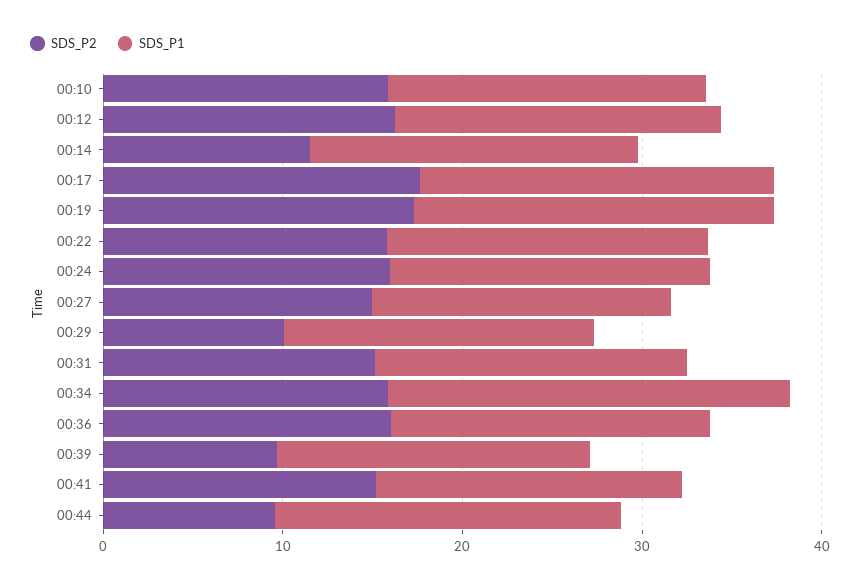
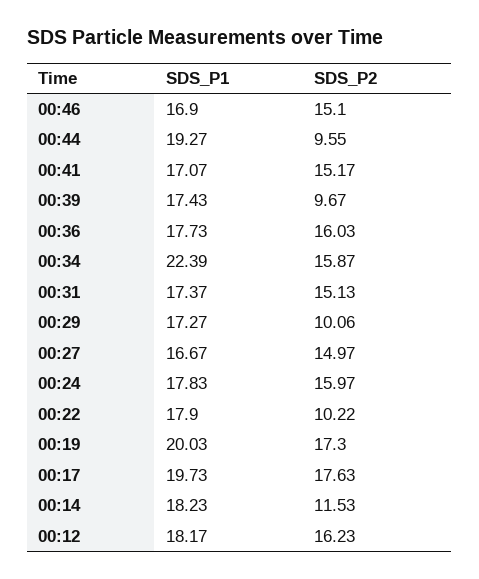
SDS_P2, 00:10: 16 -> none
SDS_P1, 00:10: 18 -> none
SDS_P2, 00:22: 16 -> 10.22
SDS_P1, 00:46: none -> 16.9
SDS_P2, 00:46: none -> 15.1

